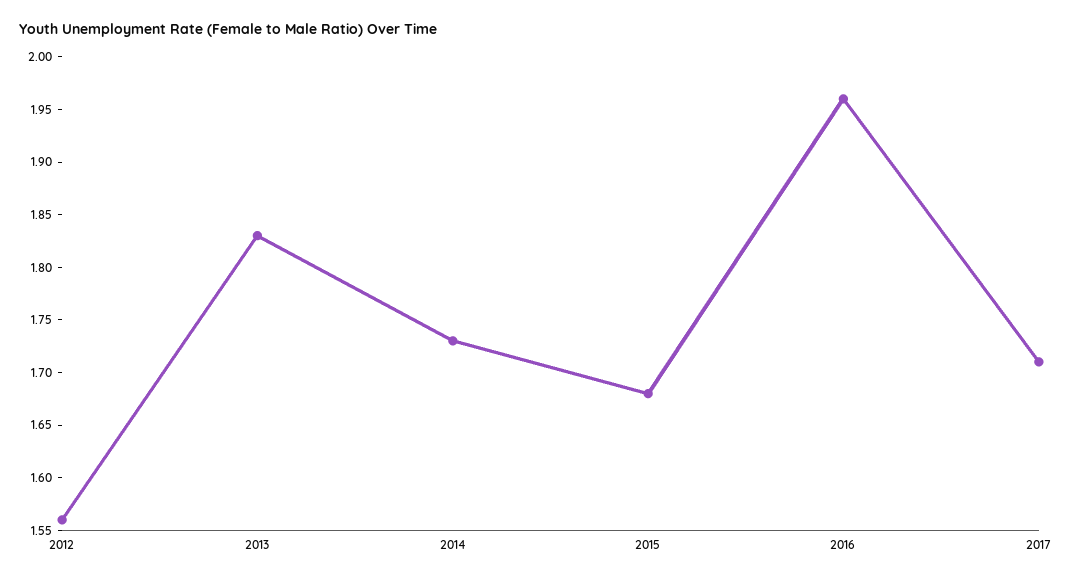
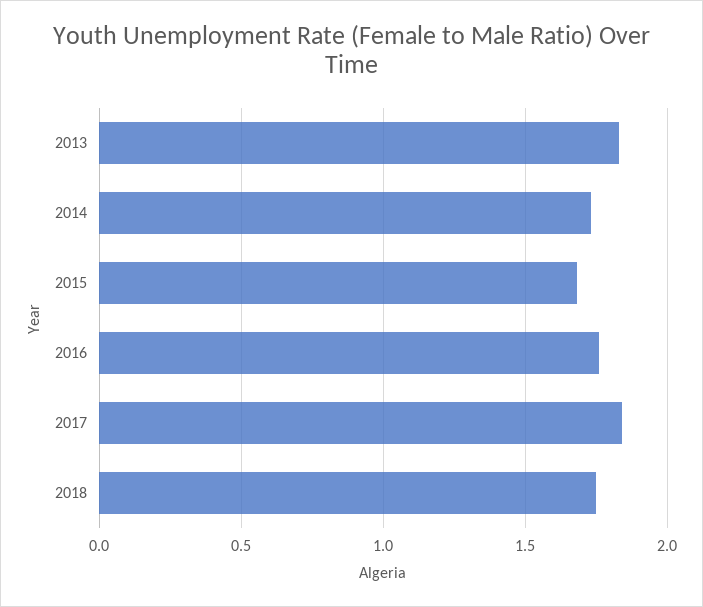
2012: 1.56 -> none
2016: 1.96 -> 1.75
2017: 1.71 -> 1.85
2018: none -> 1.75

